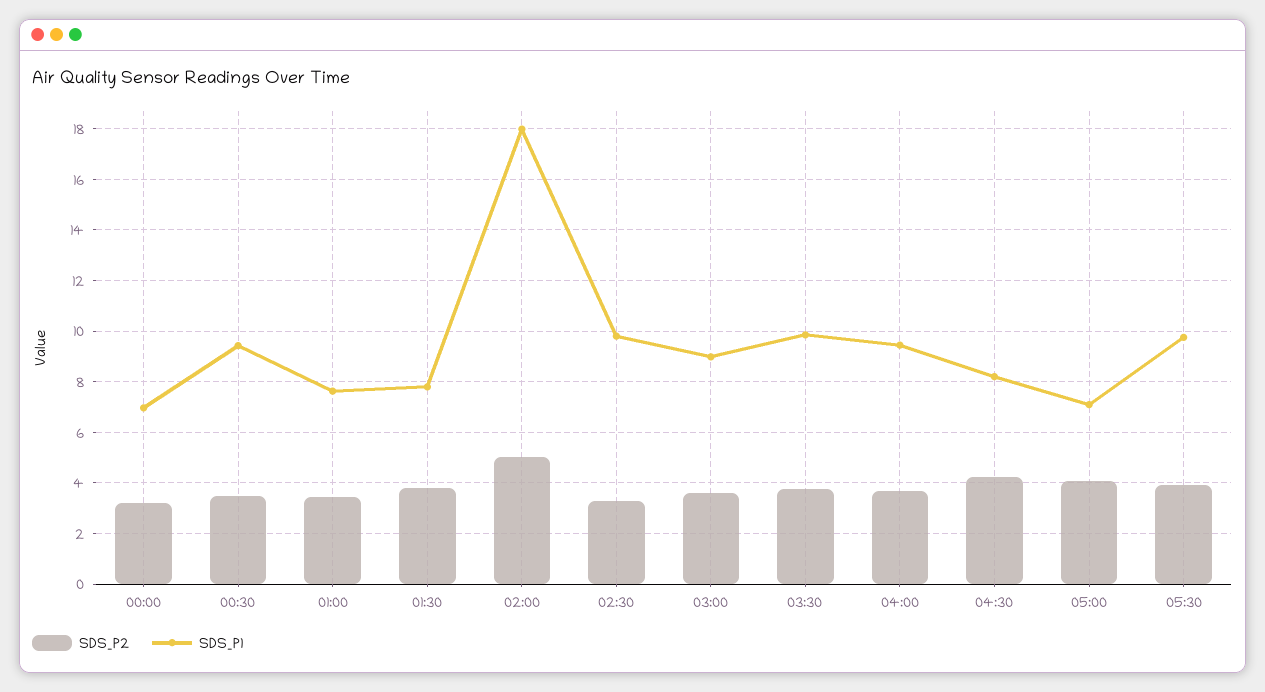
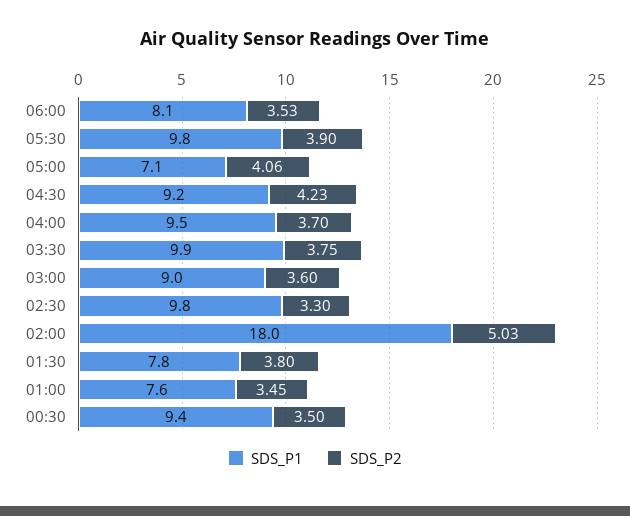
SDS_P2, 00:00: 3.25 -> none
SDS_P1, 00:00: 7 -> none
SDS_P1, 04:30: 8.25 -> 9.2
SDS_P1, 06:00: none -> 8.1
SDS_P2, 06:00: none -> 3.53

